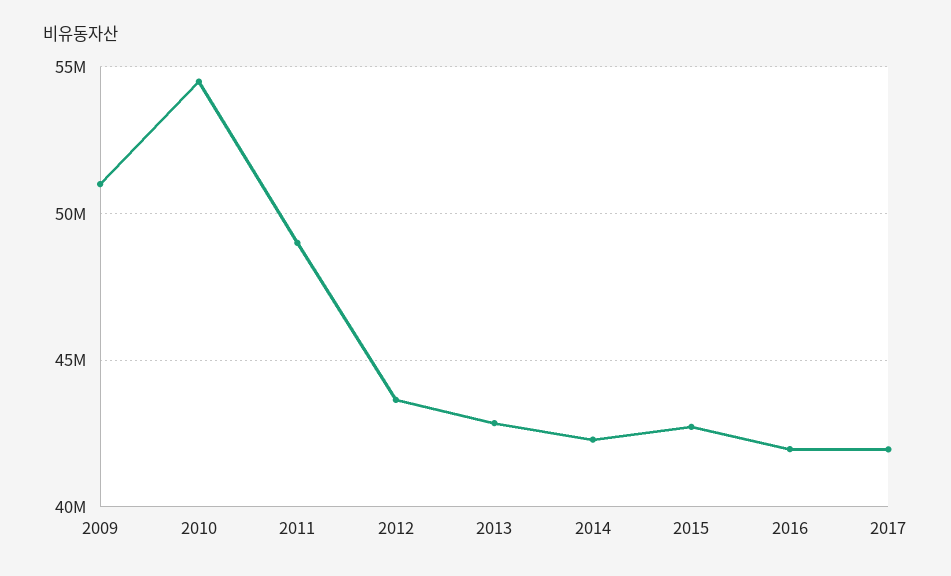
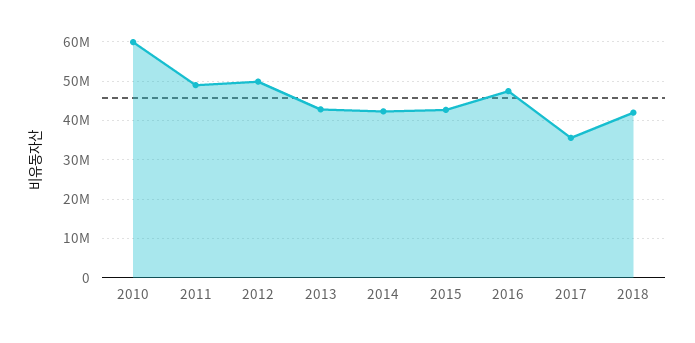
2009: 51000000 -> none
2010: 54500000 -> 60000000
2012: 43500000 -> 50000000
2016: 42000000 -> 48000000
2017: 42000000 -> 36000000
2018: none -> 42000000

